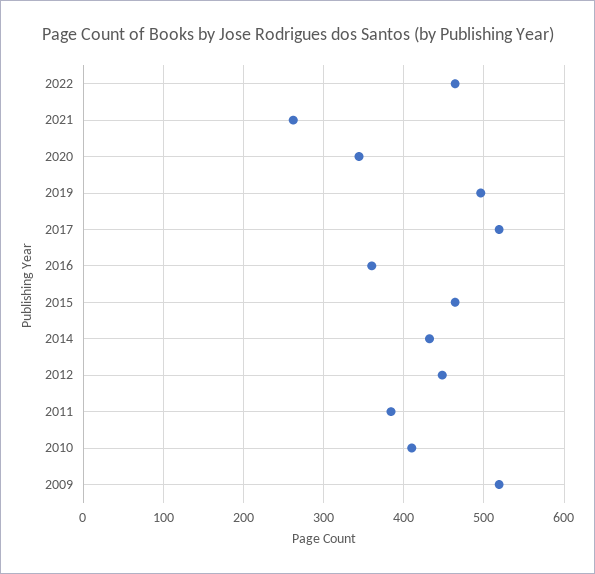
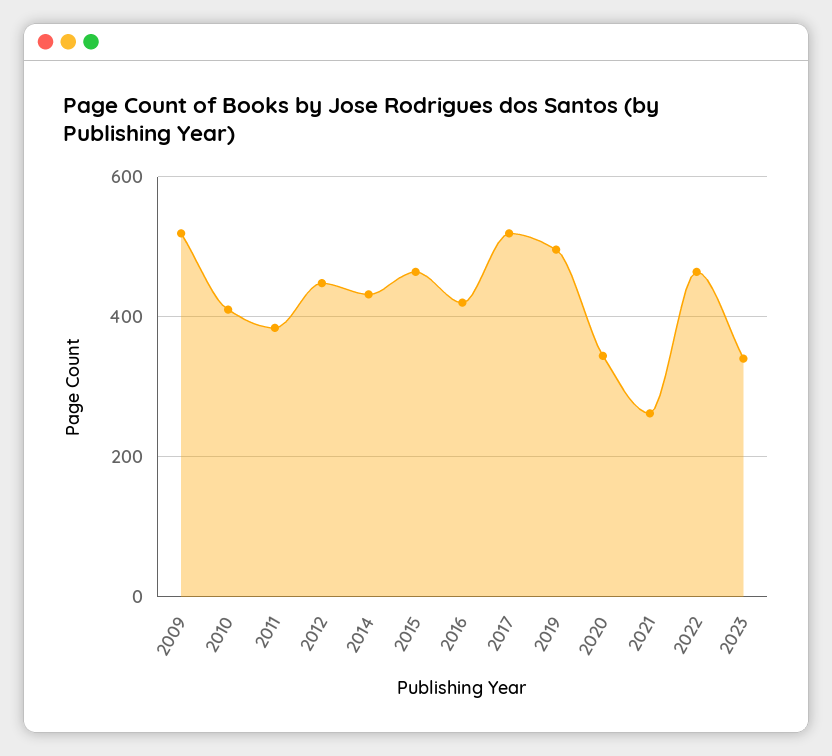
2016: 360 -> 420
2023: none -> 340

